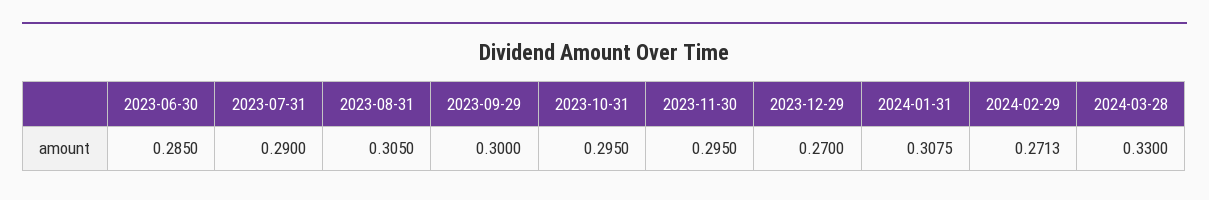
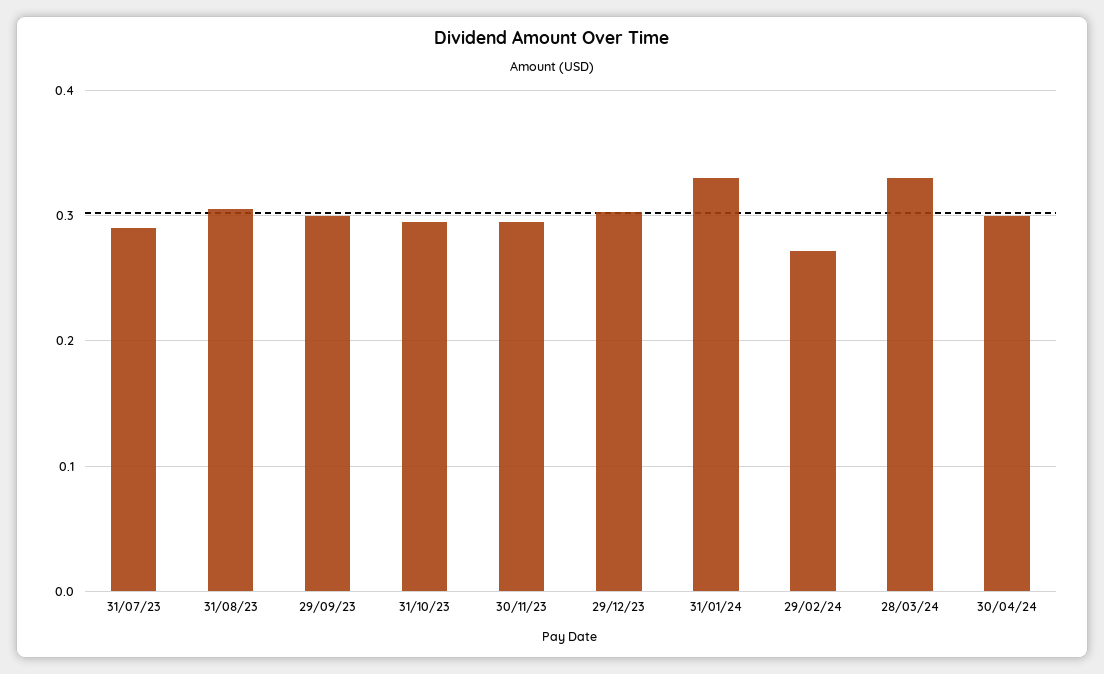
2023-06-30: 0.285 -> none
2023-12-29: 0.27 -> 0.3
2024-01-31: 0.3075 -> 0.33
30/04/24: none -> 0.3

